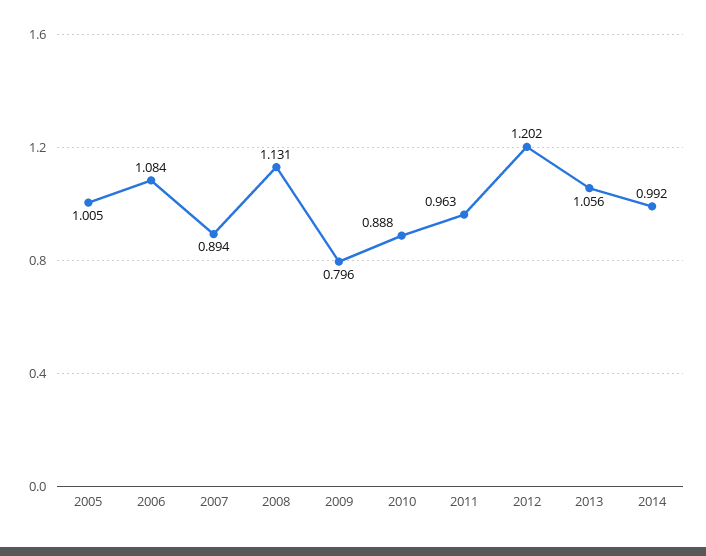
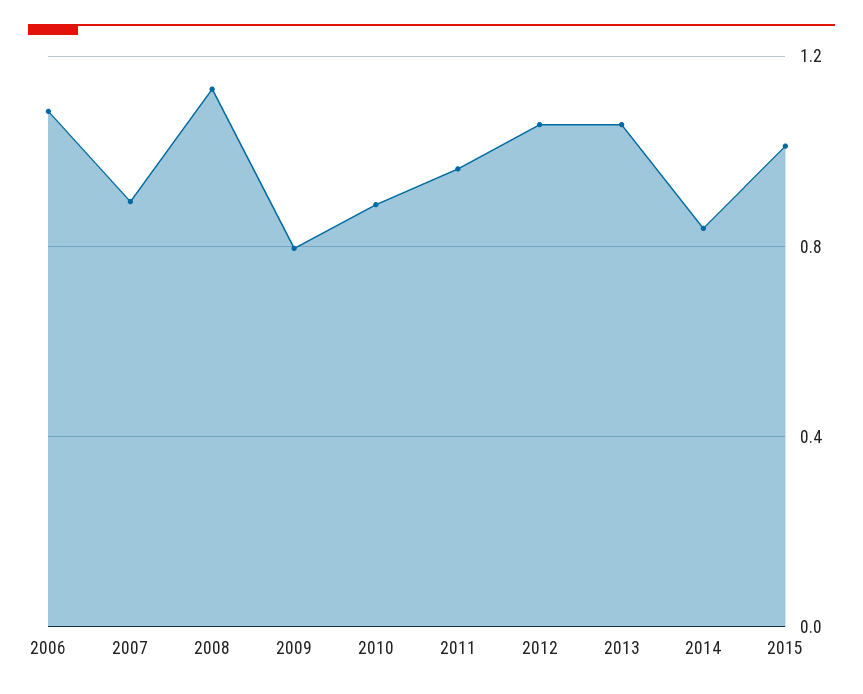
2005: 1.005 -> none
2012: 1.202 -> 1.05
2014: 0.992 -> 0.85
2015: none -> 1

